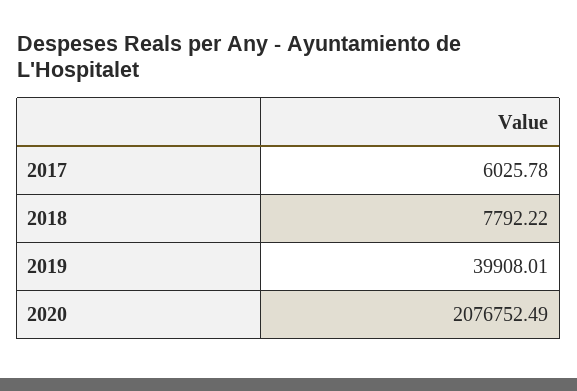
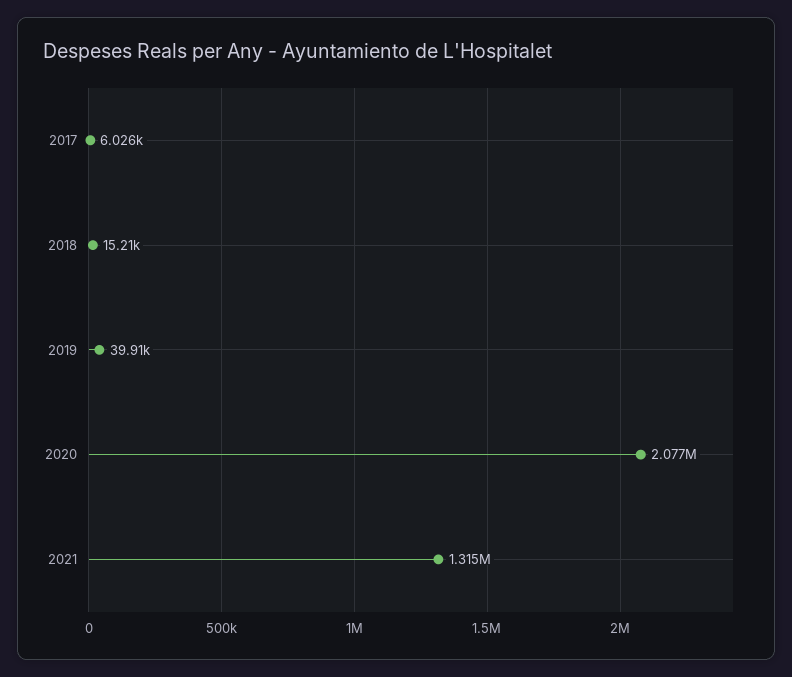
2018: 7792.22 -> 15210
2021: none -> 1315000

